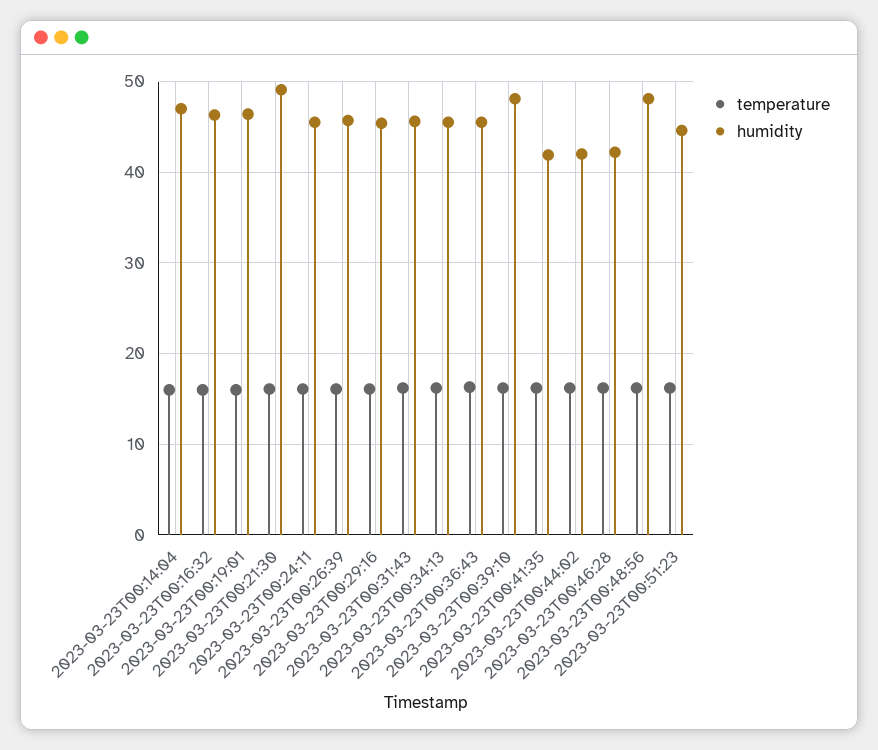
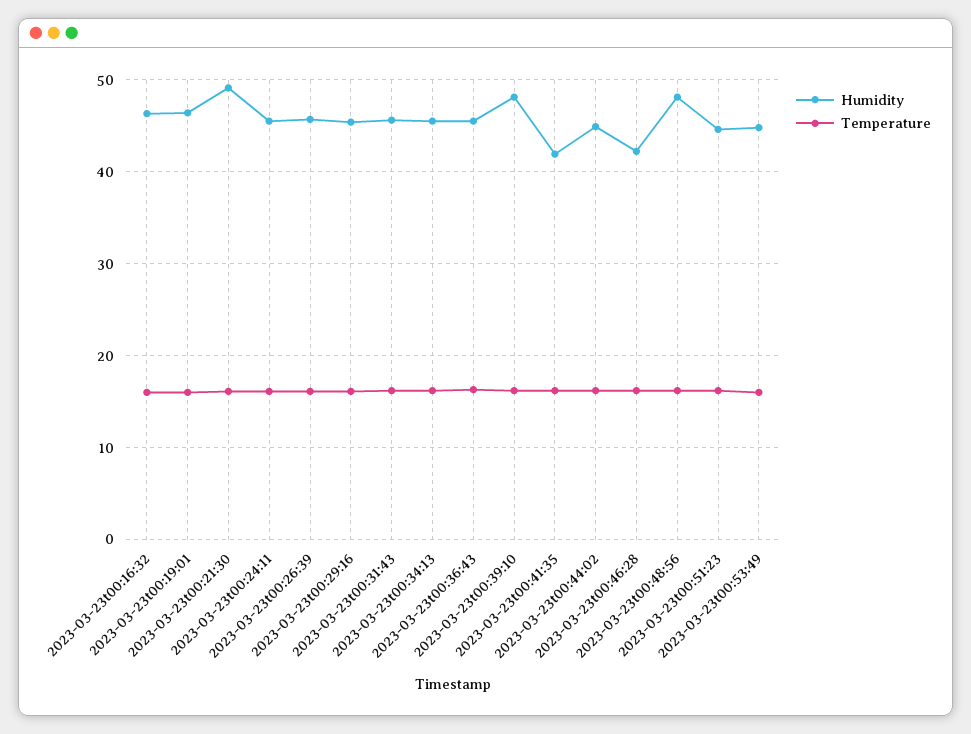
temperature, 2023-03-23T00:14:04: 16 -> none
humidity, 2023-03-23T00:14:04: 47 -> none
humidity, 2023-03-23T00:44:02: 42 -> 45
humidity, 2023-03-23t00:53:49: none -> 45
temperature, 2023-03-23t00:53:49: none -> 16

